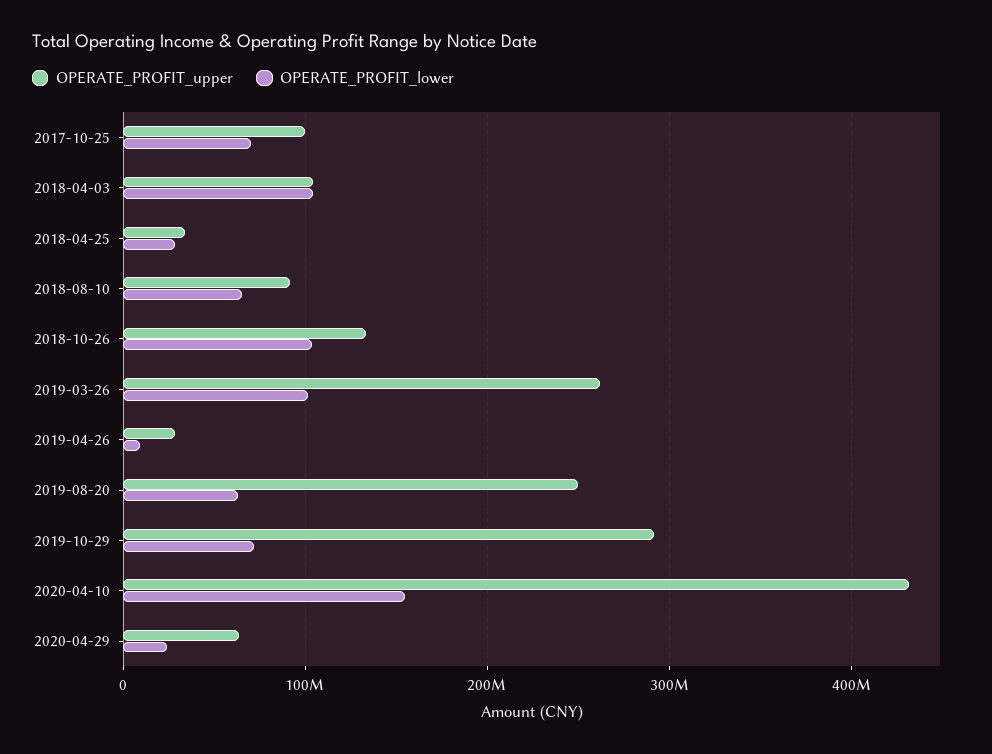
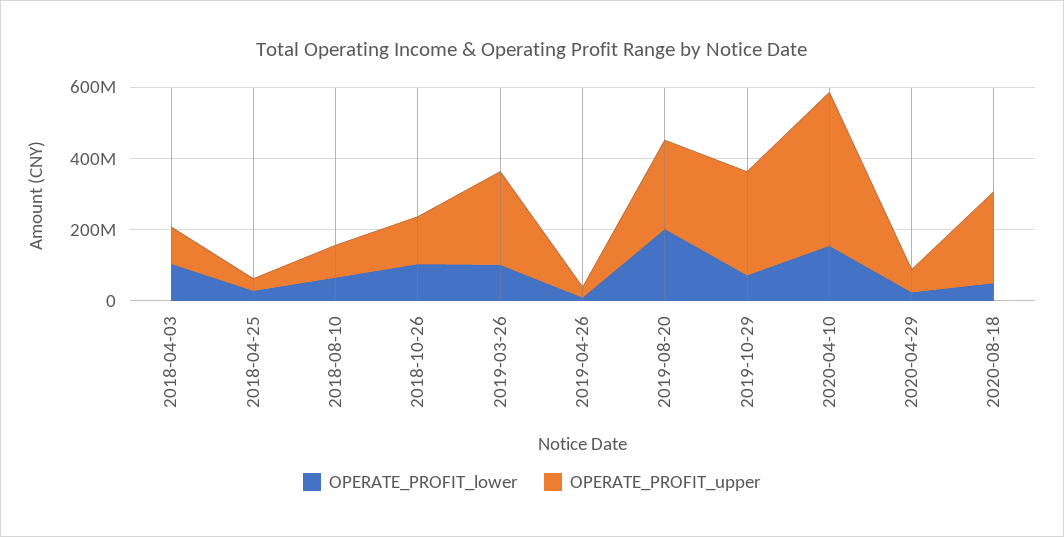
OPERATE_PROFIT_upper, 2017-10-25: 100000000 -> none
OPERATE_PROFIT_lower, 2017-10-25: 70000000 -> none
OPERATE_PROFIT_lower, 2019-08-20: 60000000 -> 200000000
OPERATE_PROFIT_lower, 2020-08-18: none -> 50000000
OPERATE_PROFIT_upper, 2020-08-18: none -> 250000000

